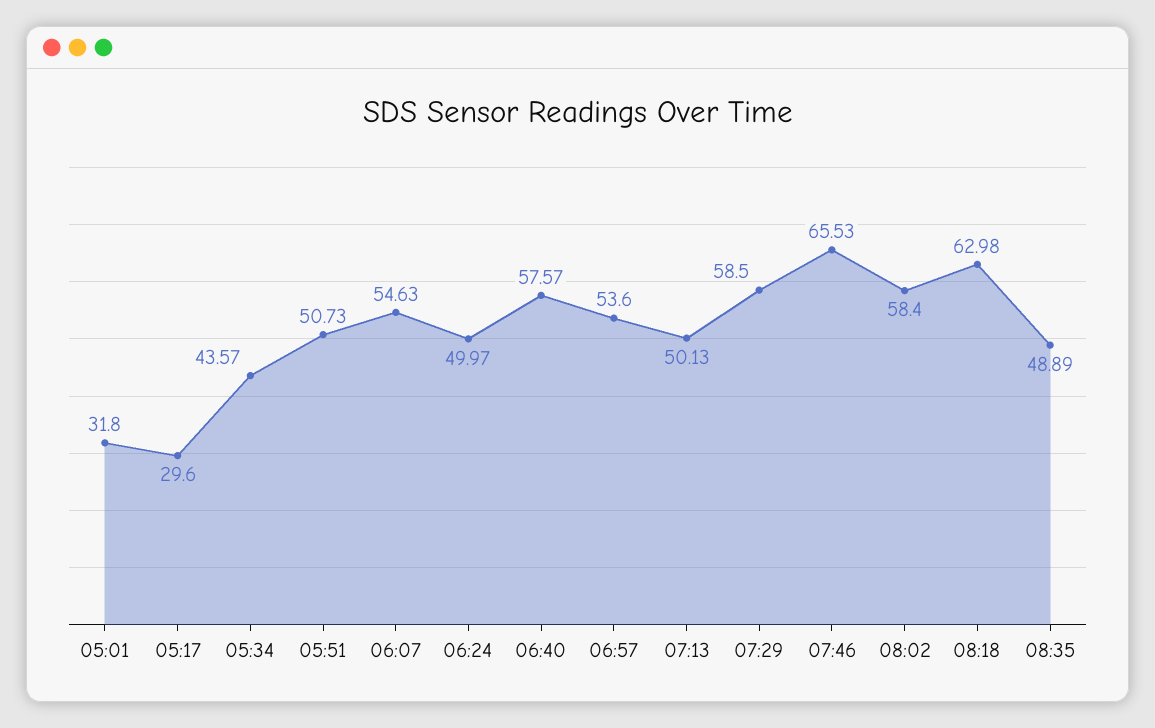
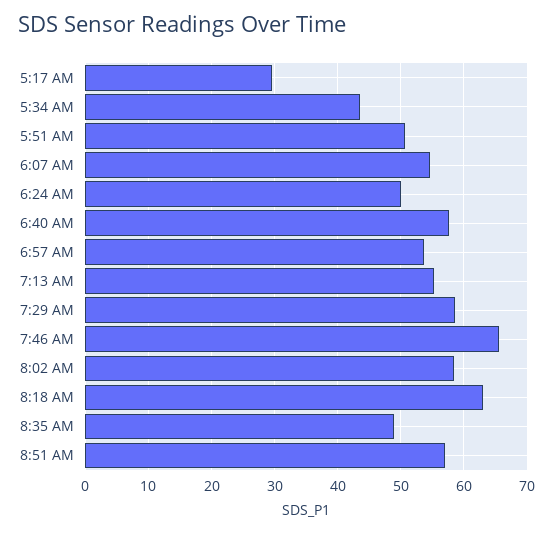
05:01: 31.8 -> none
07:13: 50.13 -> 55
8:51 AM: none -> 57

